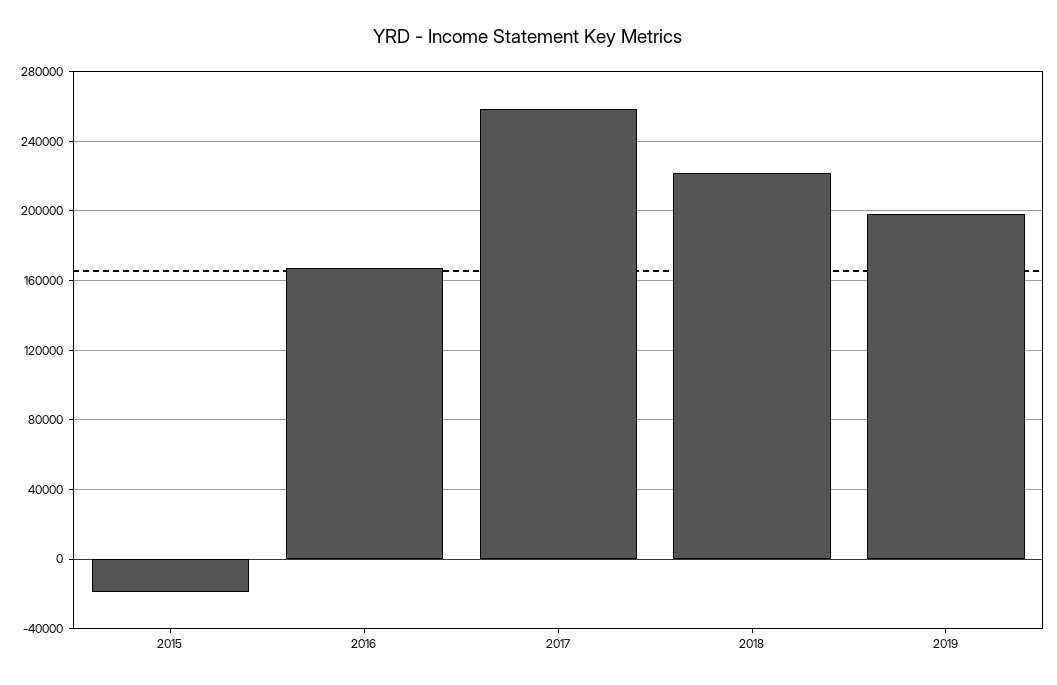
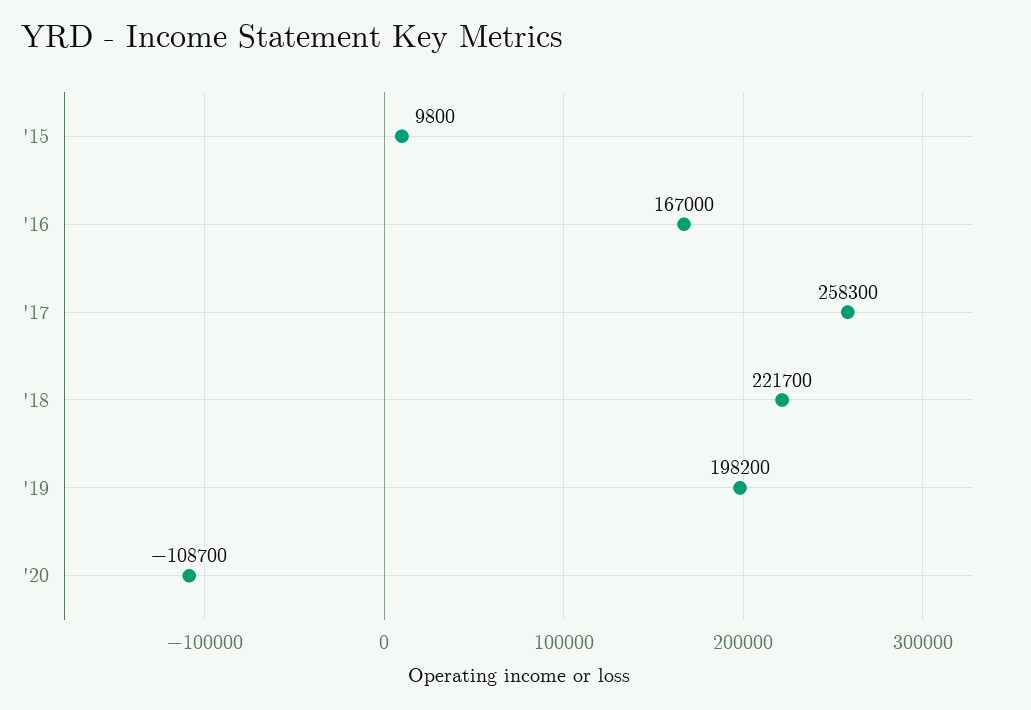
2015: -20000 -> 9800
'20: none -> -108700

